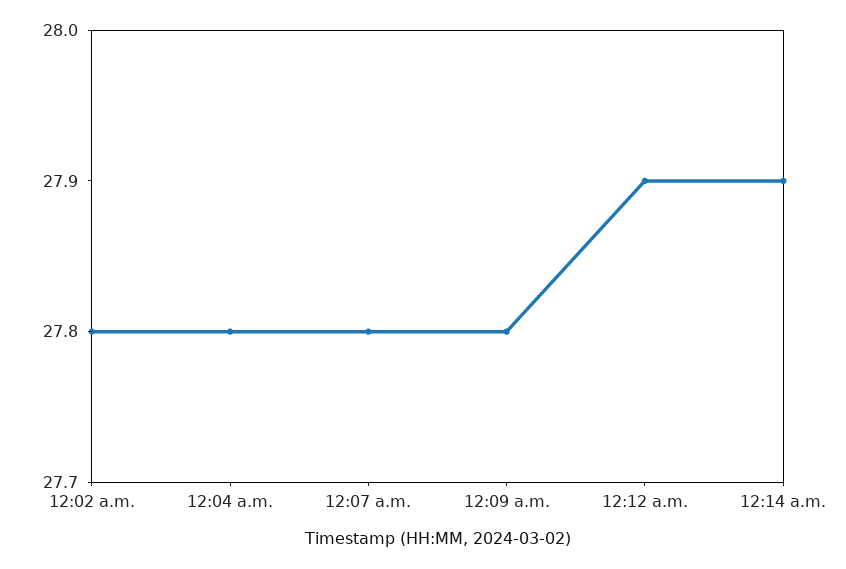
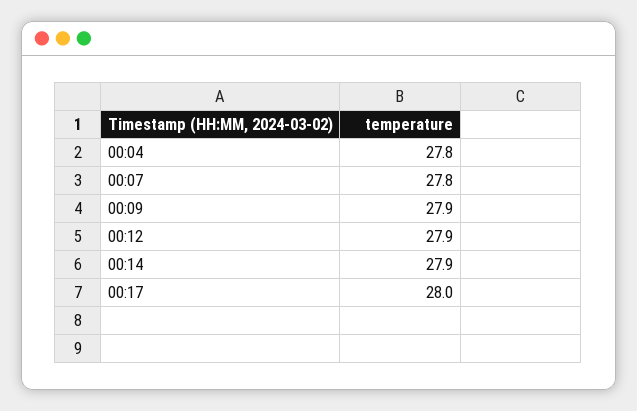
12:02 a.m.: 27.8 -> none
12:09 a.m.: 27.8 -> 27.9
00:17: none -> 28

